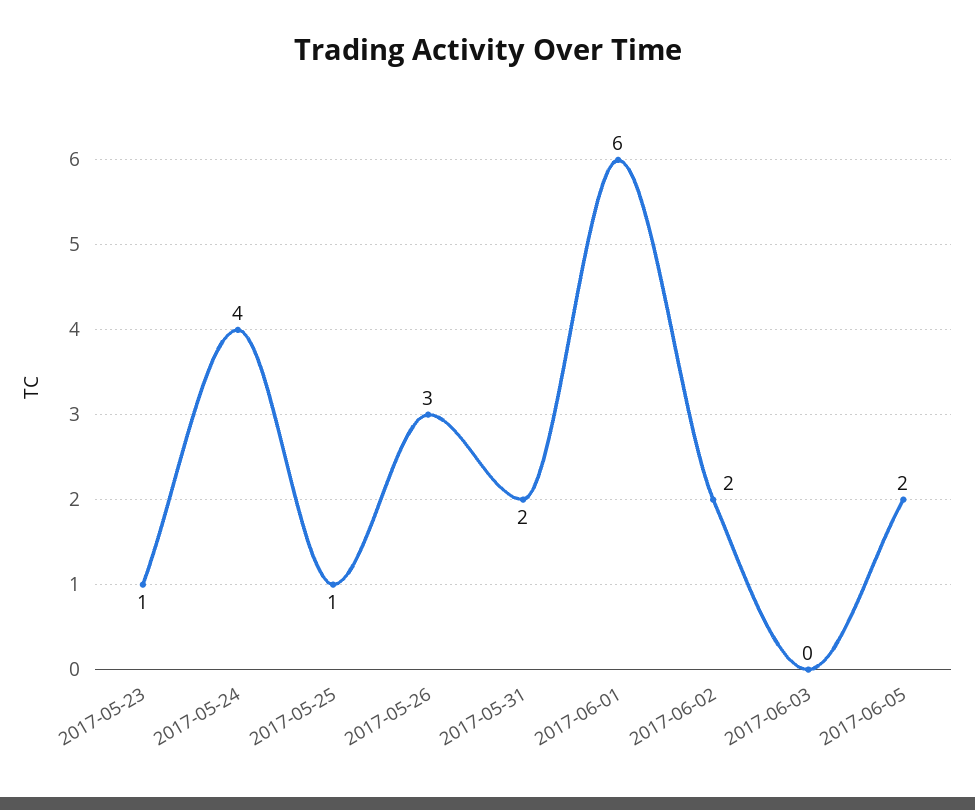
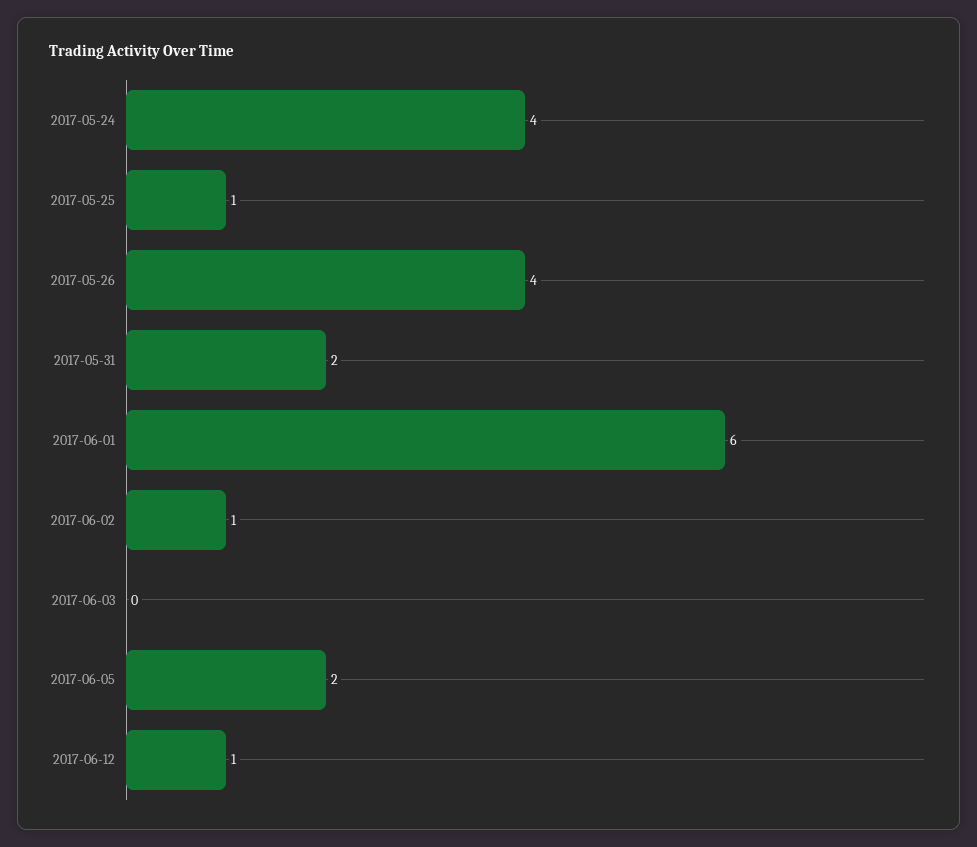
2017-05-23: 1 -> none
2017-05-26: 3 -> 4
2017-06-02: 2 -> 1
2017-06-12: none -> 1

